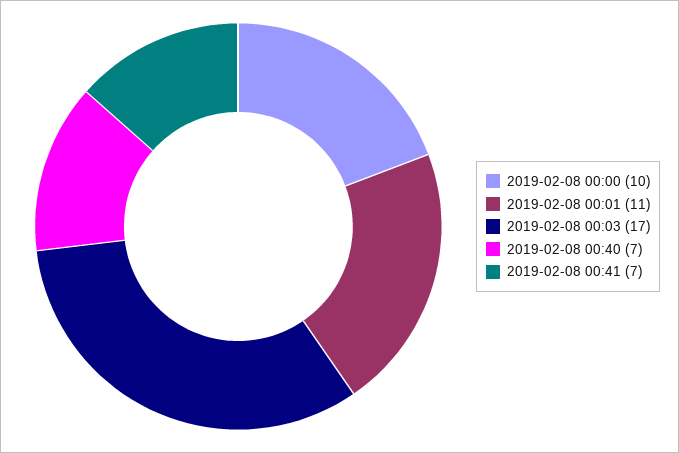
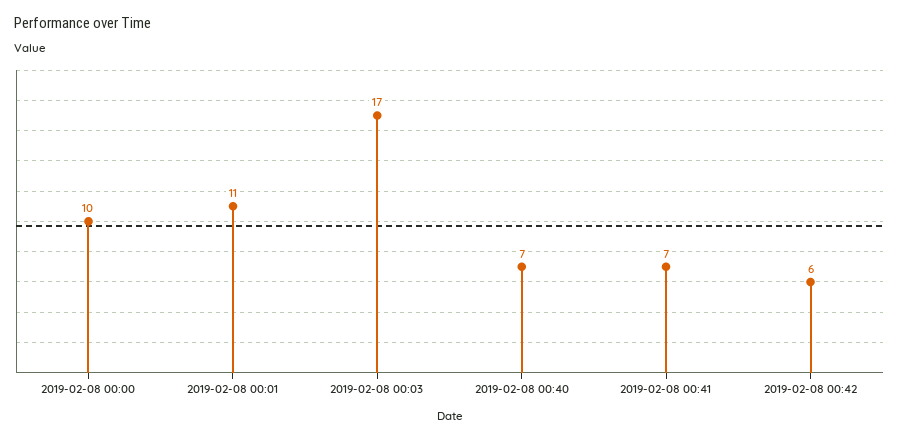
2019-02-08 00:42: none -> 6

